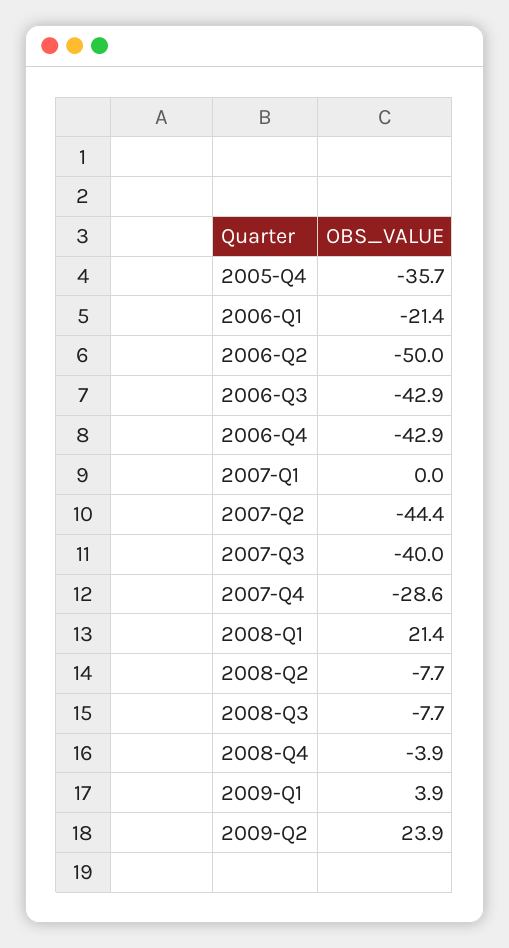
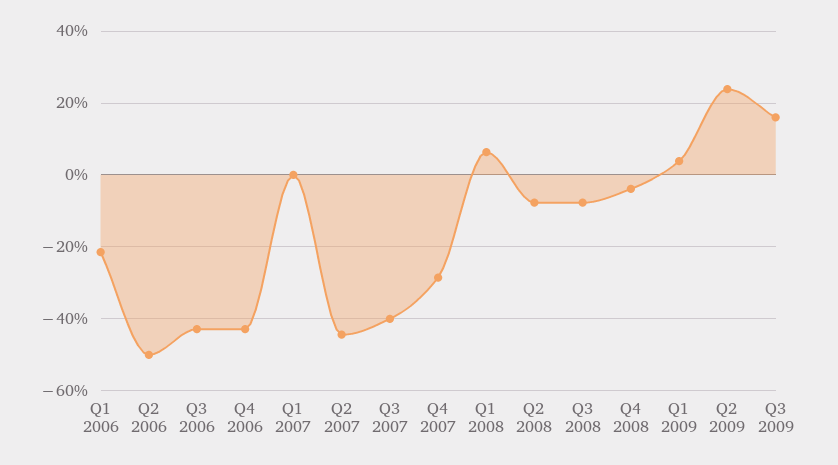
2005-Q4: -35.7 -> none
2008-Q1: 21.4 -> 6
Q3 2009: none -> 16

